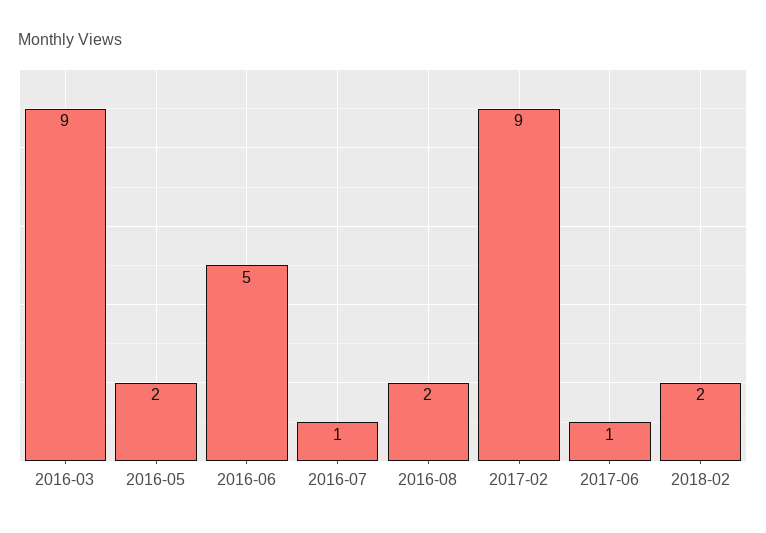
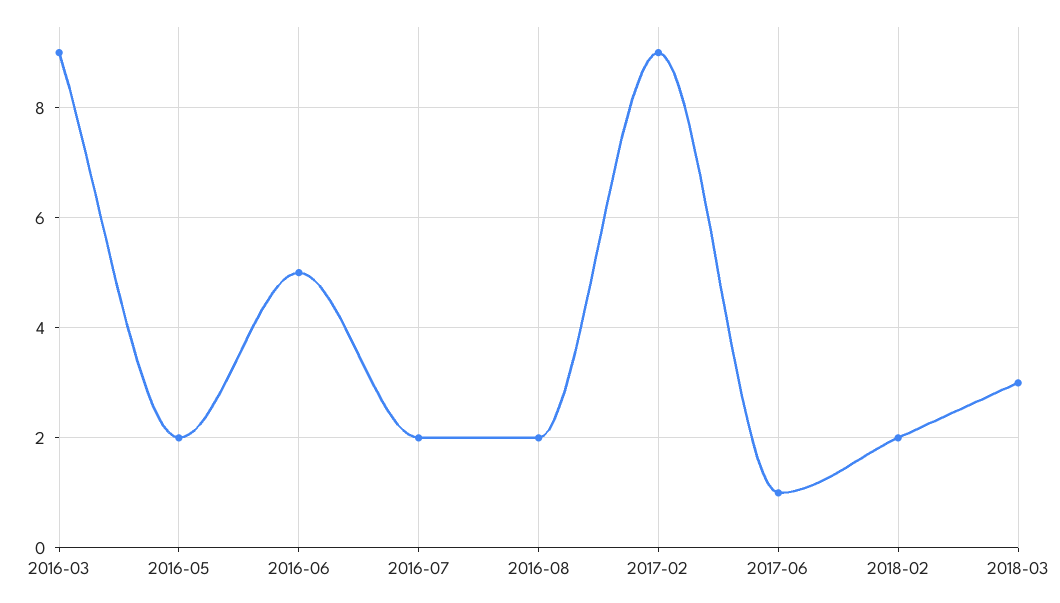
2016-07: 1 -> 2
2018-03: none -> 3

